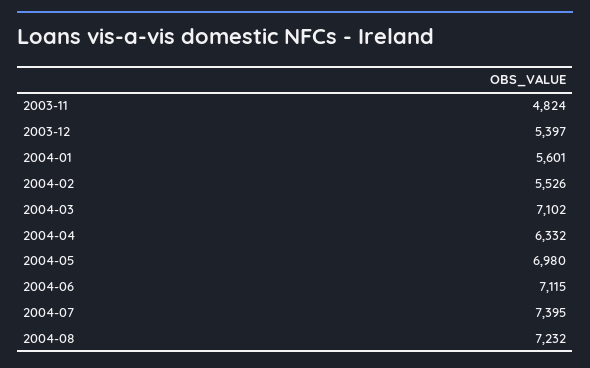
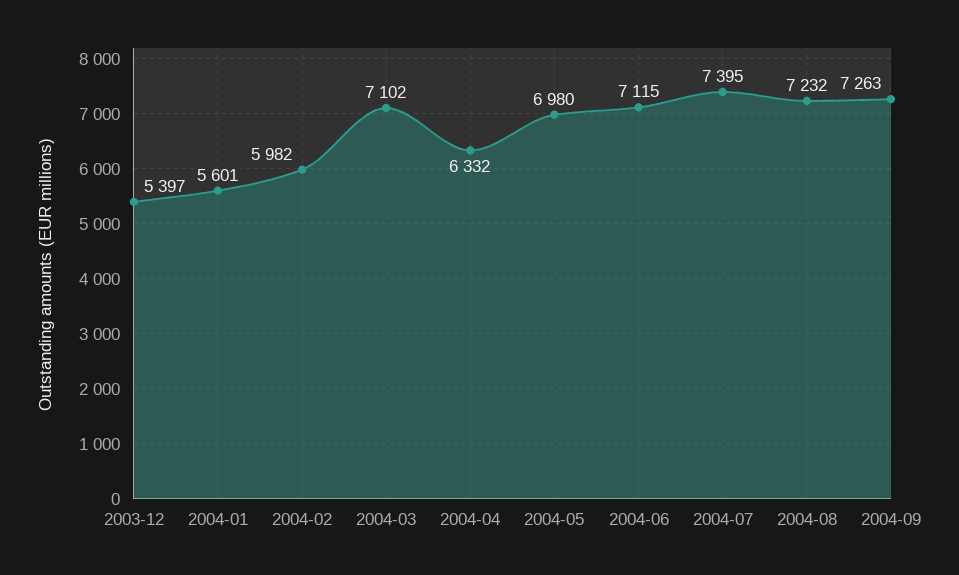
2003-11: 4824 -> none
2004-02: 5526 -> 5982
2004-09: none -> 7263

